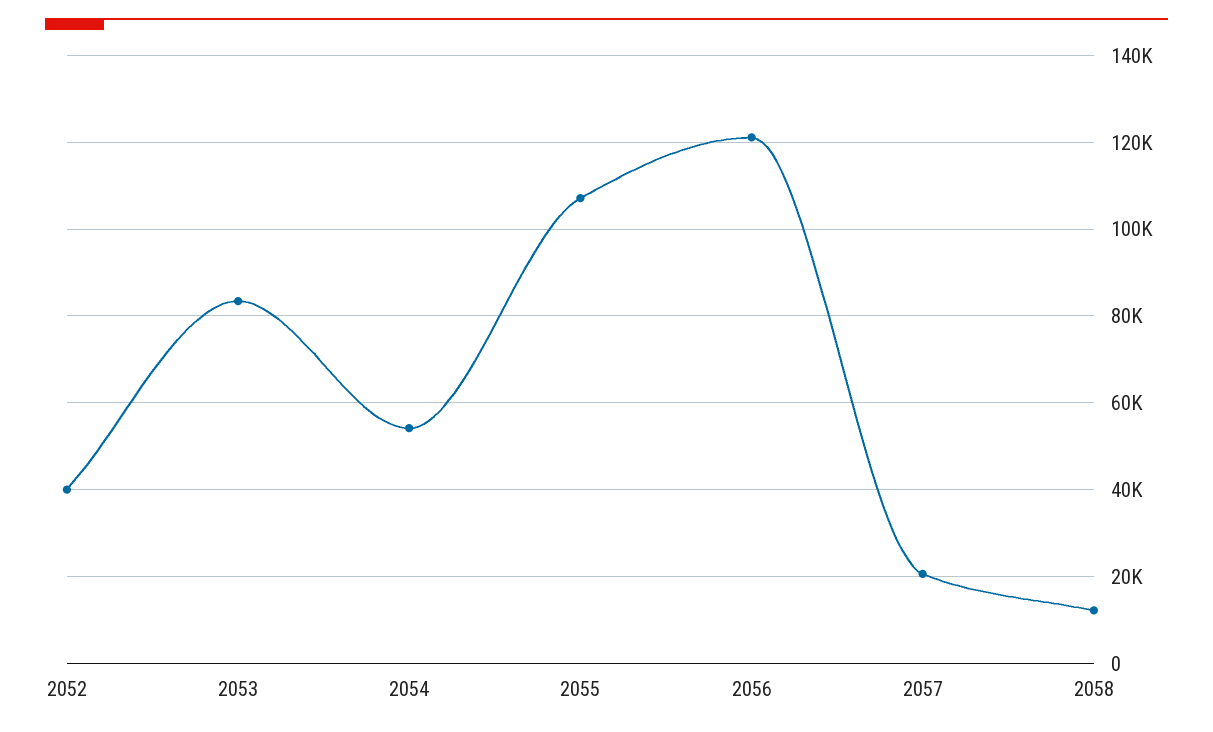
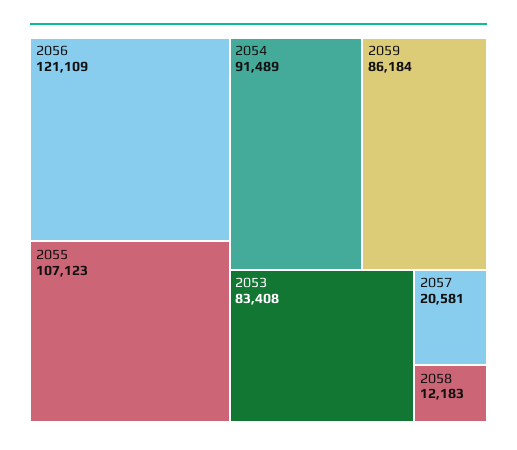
2052: 40000 -> none
2054: 54000 -> 91489
2059: none -> 86184

